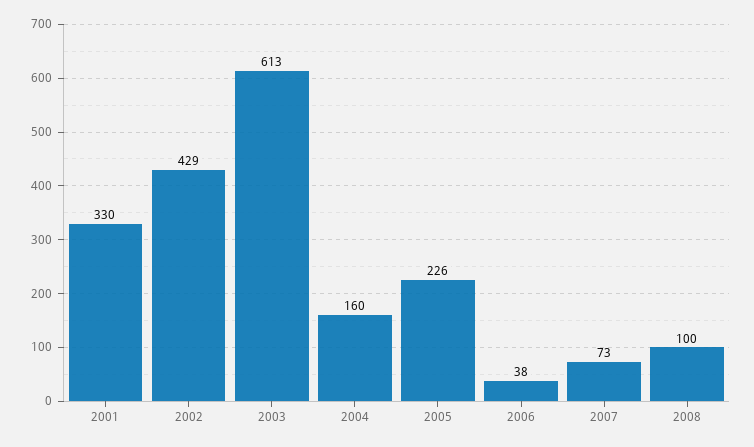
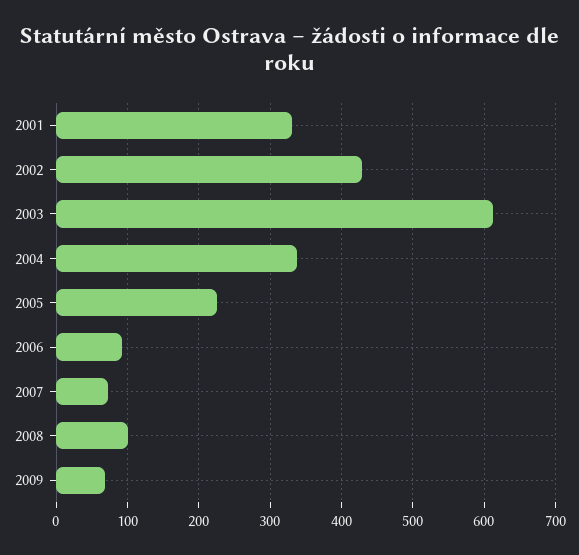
2004: 160 -> 340
2006: 38 -> 90
2009: none -> 70

